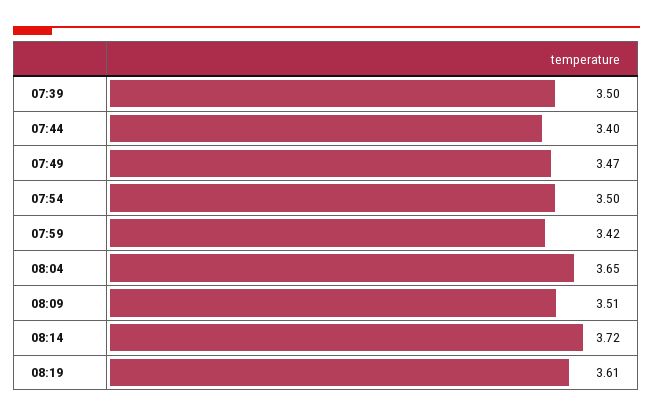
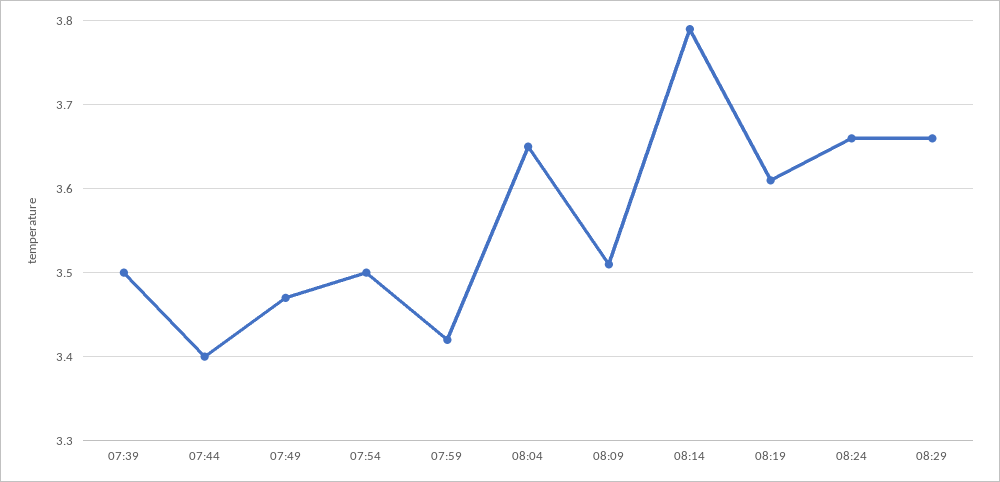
08:14: 3.72 -> 3.79
08:24: none -> 3.66
08:29: none -> 3.66

